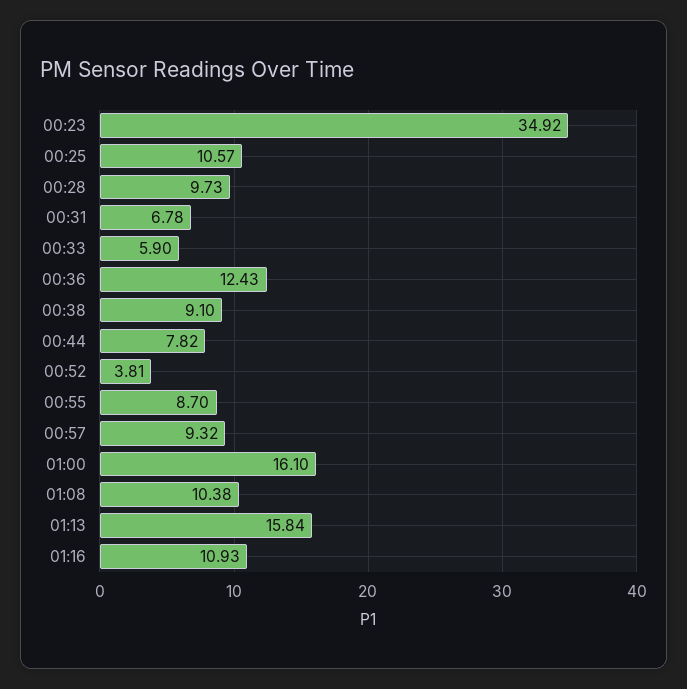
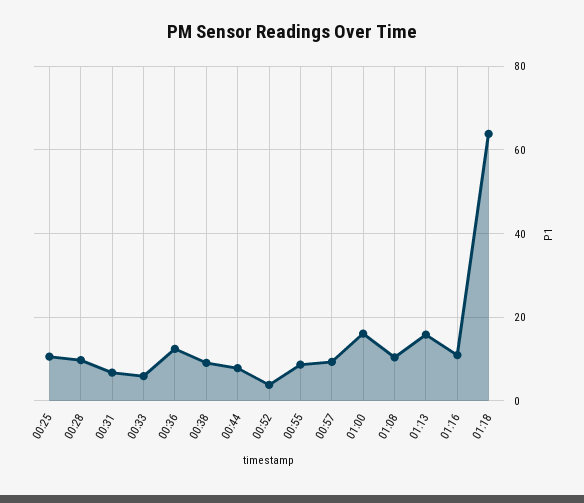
00:23: 34.92 -> none
01:18: none -> 64

